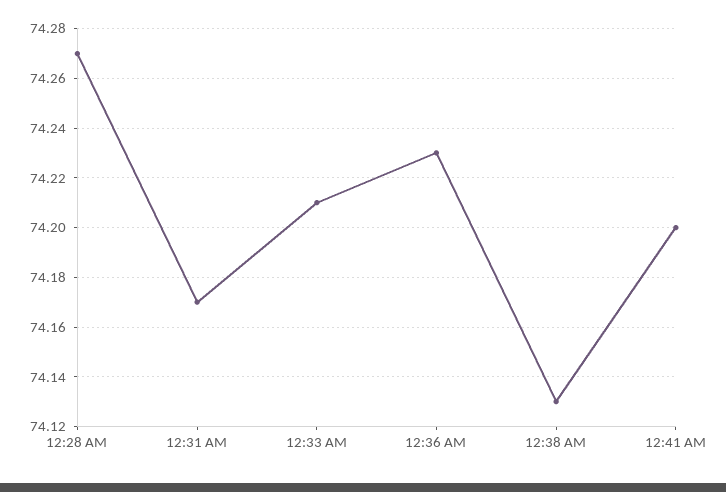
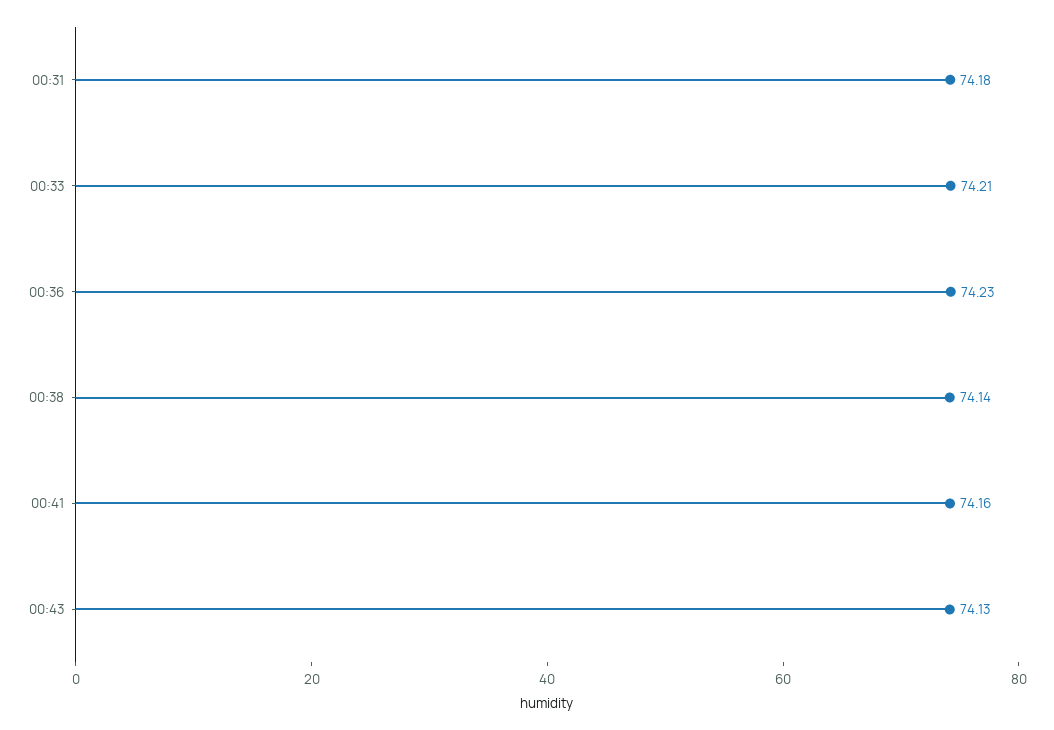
12:28 AM: 74.27 -> none
12:31 AM: 74.17 -> 74.18
12:38 AM: 74.13 -> 74.14
12:41 AM: 74.2 -> 74.16
00:43: none -> 74.13

